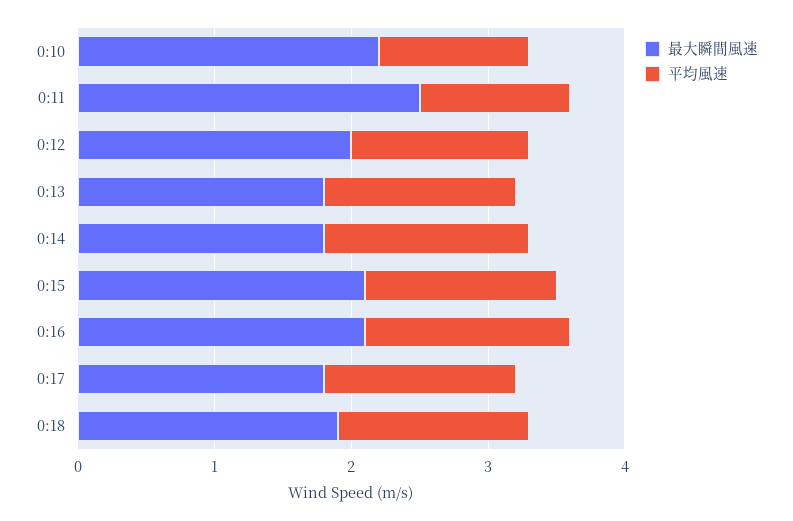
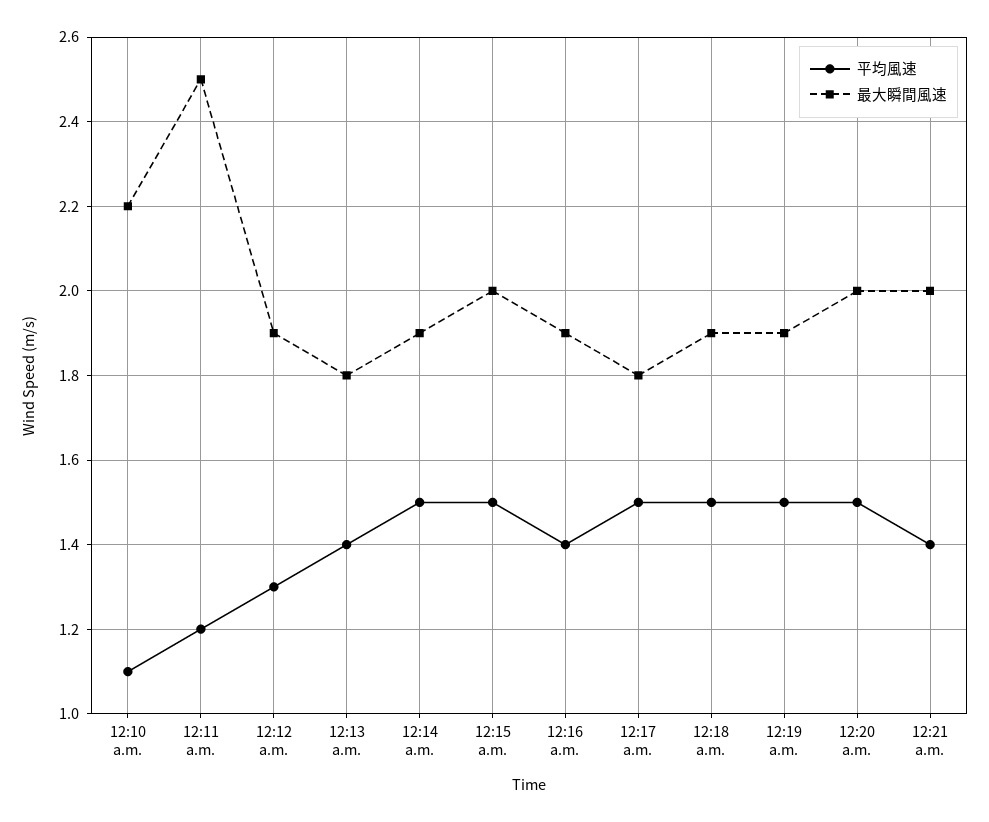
平均風速, 0:11: 1.1 -> 1.2
最大瞬間風速, 0:12: 2 -> 1.9
最大瞬間風速, 0:14: 1.8 -> 1.9
最大瞬間風速, 0:15: 2.1 -> 2
平均風速, 0:15: 1.4 -> 1.5
最大瞬間風速, 0:16: 2.1 -> 1.9
平均風速, 0:16: 1.5 -> 1.4
平均風速, 0:17: 1.4 -> 1.5
平均風速, 0:18: 1.4 -> 1.5
平均風速, 12:19 a.m.: none -> 1.5
最大瞬間風速, 12:19 a.m.: none -> 1.9
平均風速, 12:20 a.m.: none -> 1.5
最大瞬間風速, 12:20 a.m.: none -> 2
平均風速, 12:21 a.m.: none -> 1.4
最大瞬間風速, 12:21 a.m.: none -> 2

